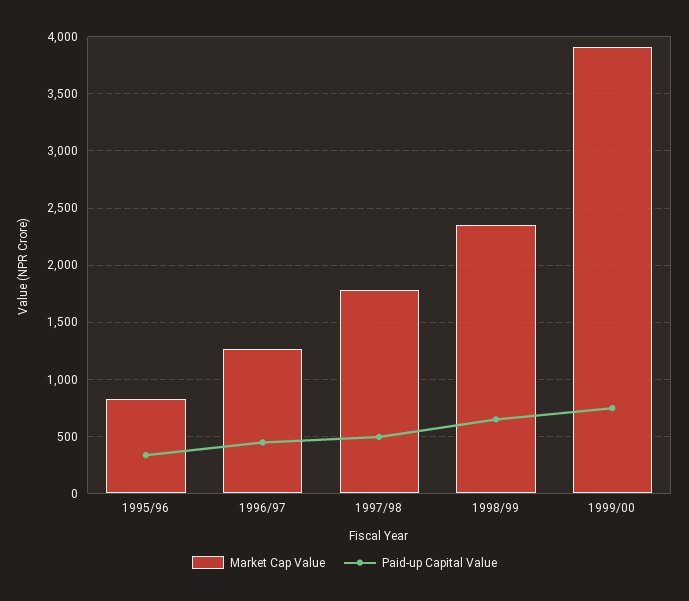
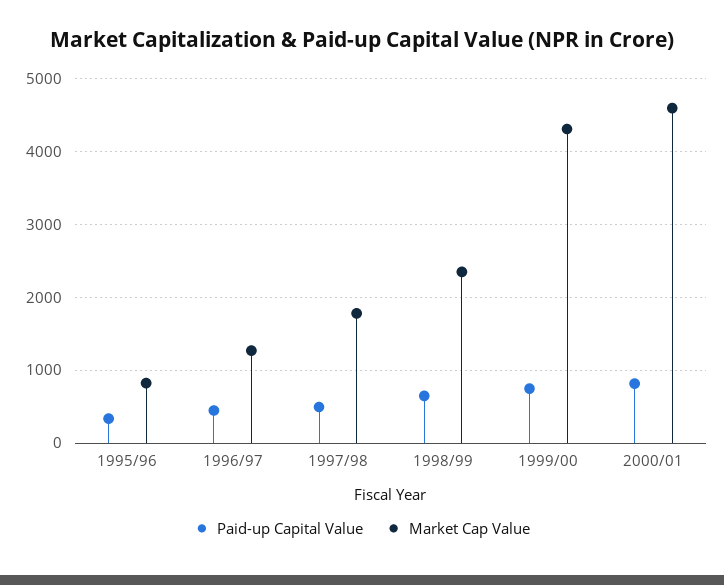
Market Cap Value, 1999/00: 3900 -> 4300
Paid-up Capital Value, 2000/01: none -> 800
Market Cap Value, 2000/01: none -> 4600

